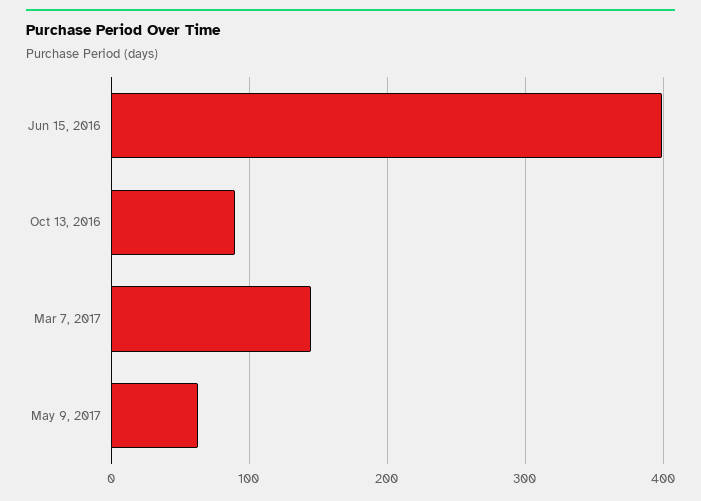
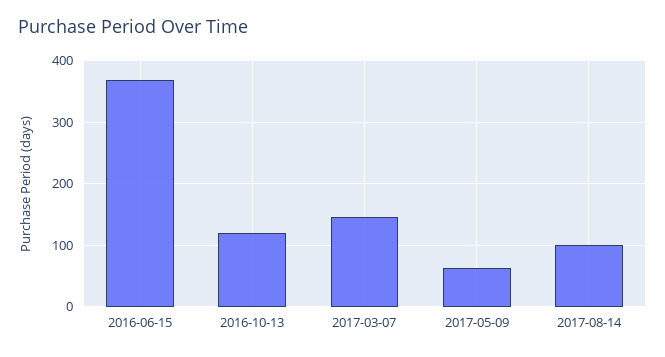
Jun 15, 2016: 400 -> 370
Oct 13, 2016: 90 -> 120
2017-08-14: none -> 100

